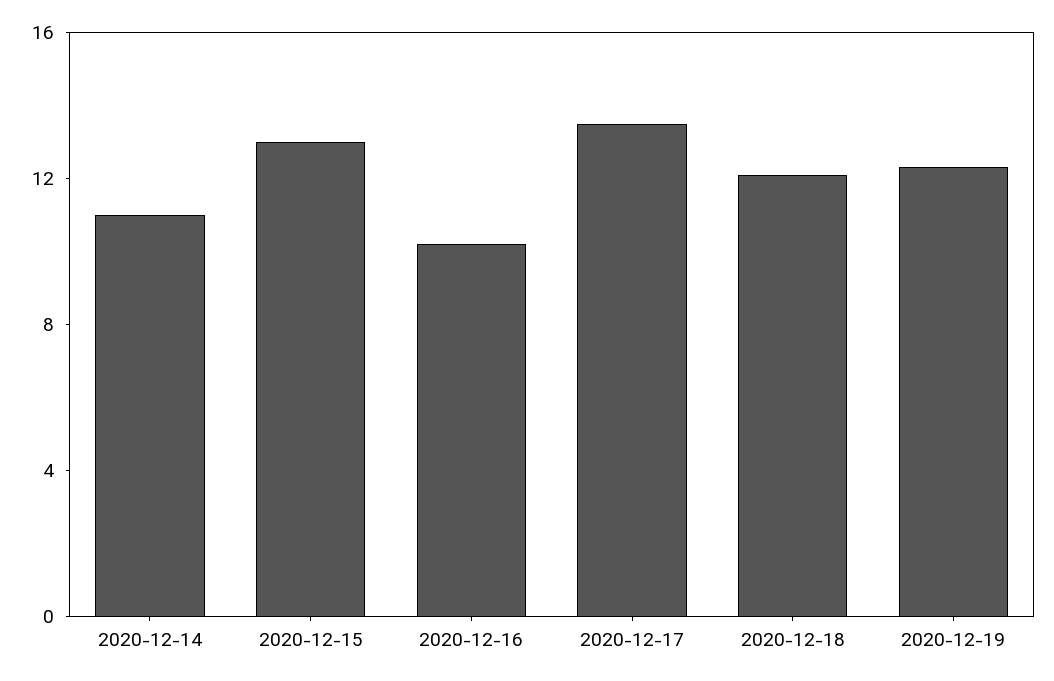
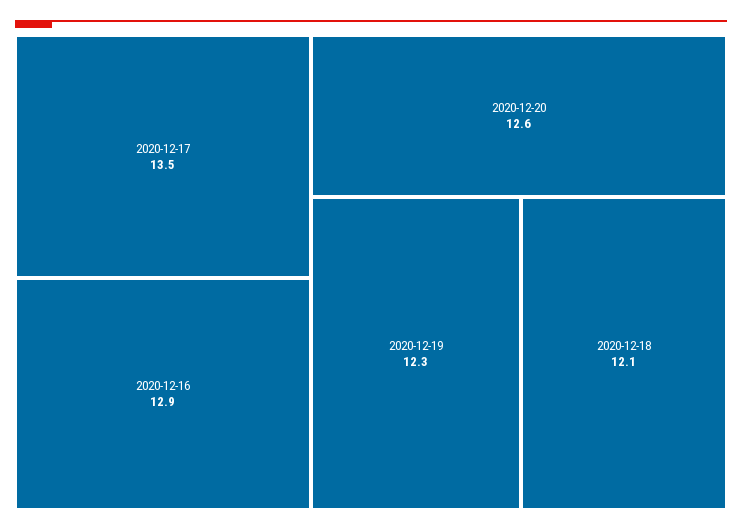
2020-12-14: 11 -> none
2020-12-15: 13 -> none
2020-12-16: 10 -> 12.9
2020-12-20: none -> 12.6

